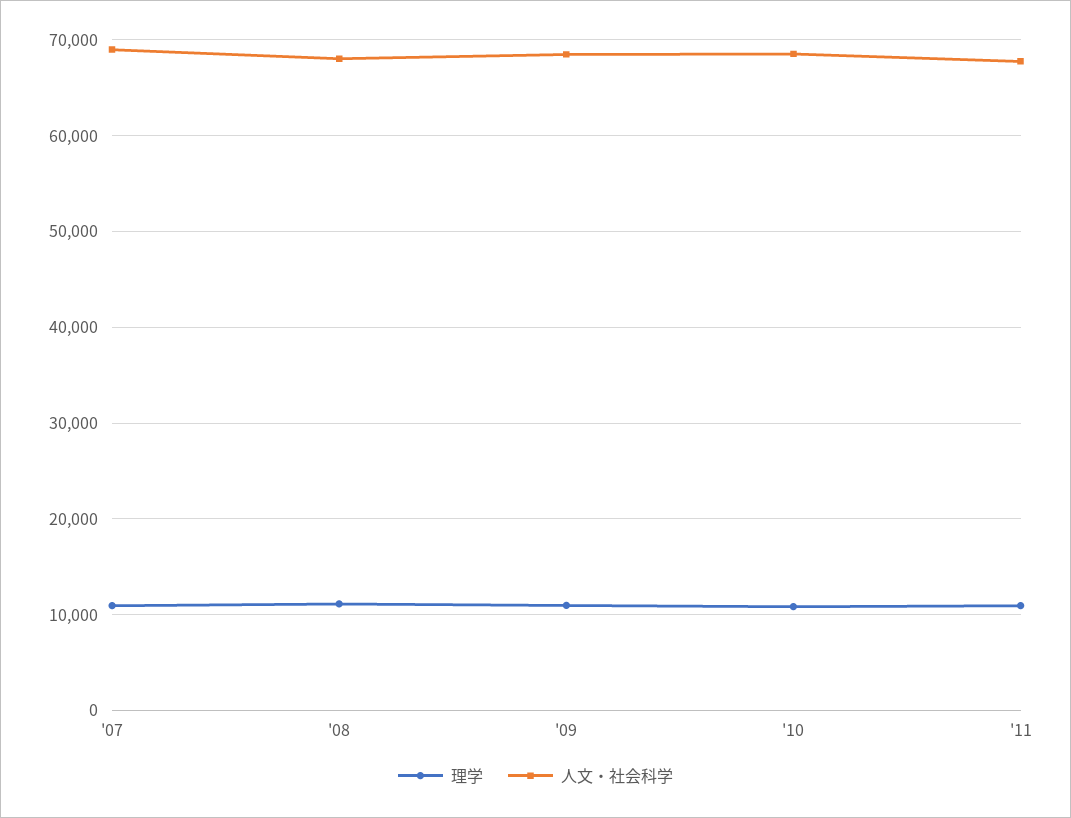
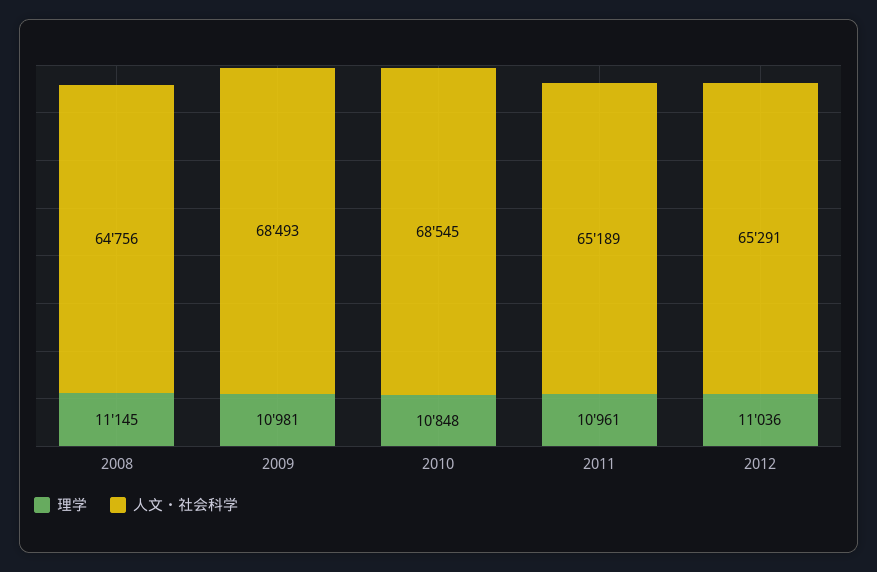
理学, '07: 11000 -> none
人文・社会科学, '07: 69000 -> none
人文・社会科学, '08: 68000 -> 64756
人文・社会科学, '11: 68000 -> 65189
理学, 2012: none -> 11036
人文・社会科学, 2012: none -> 65291

